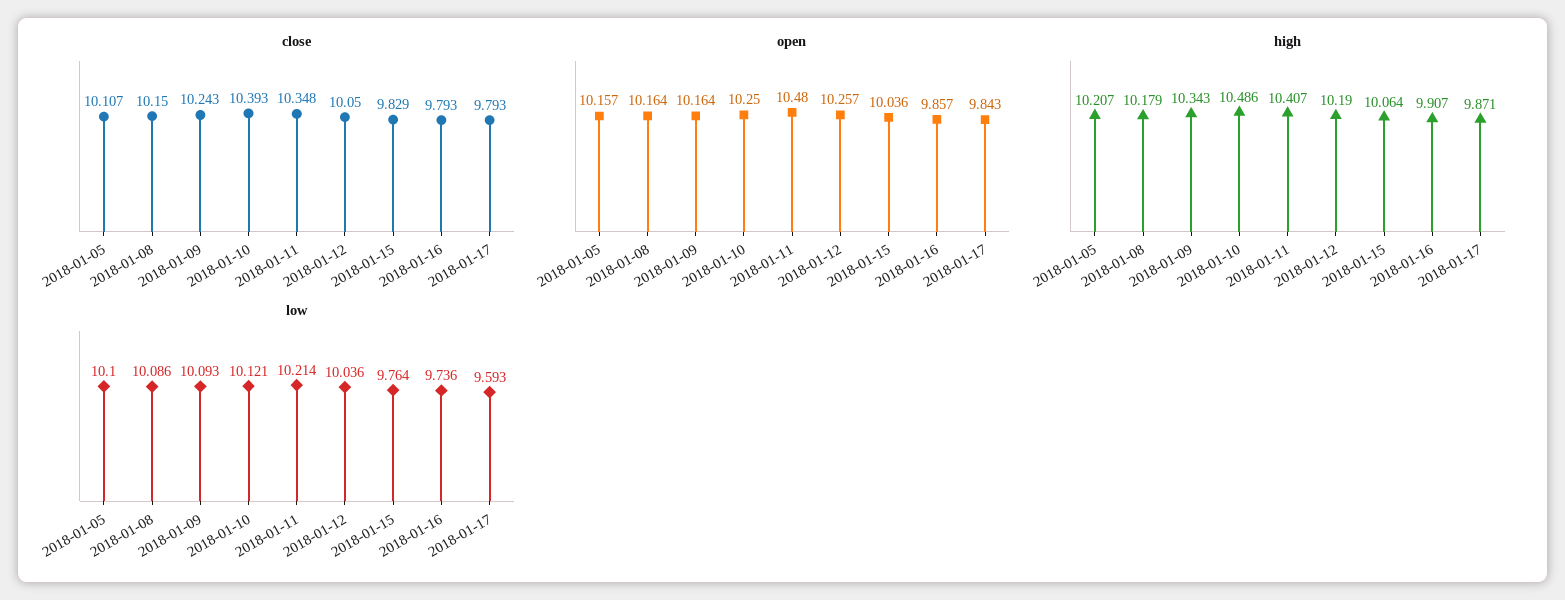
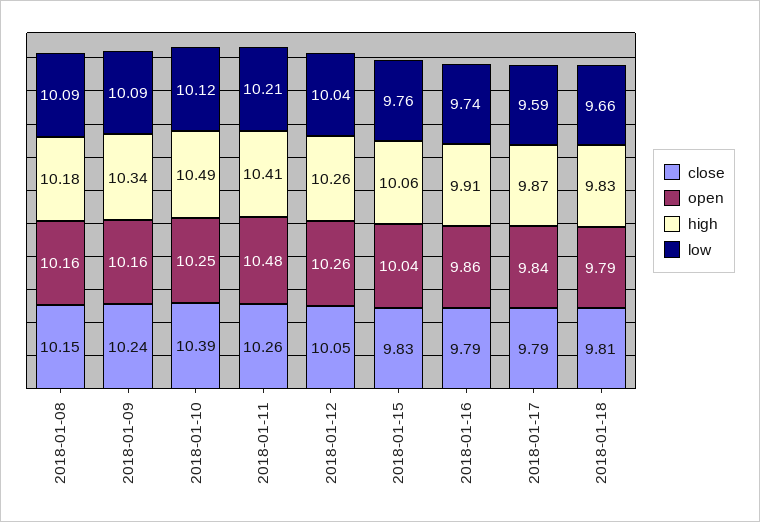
close, 2018-01-05: 10.107 -> none
close, 2018-01-11: 10.348 -> 10.26
open, 2018-01-05: 10.157 -> none
high, 2018-01-05: 10.207 -> none
high, 2018-01-12: 10.19 -> 10.26
low, 2018-01-05: 10.1 -> none
close, 2018-01-18: none -> 9.81
open, 2018-01-18: none -> 9.79
high, 2018-01-18: none -> 9.83
low, 2018-01-18: none -> 9.66

